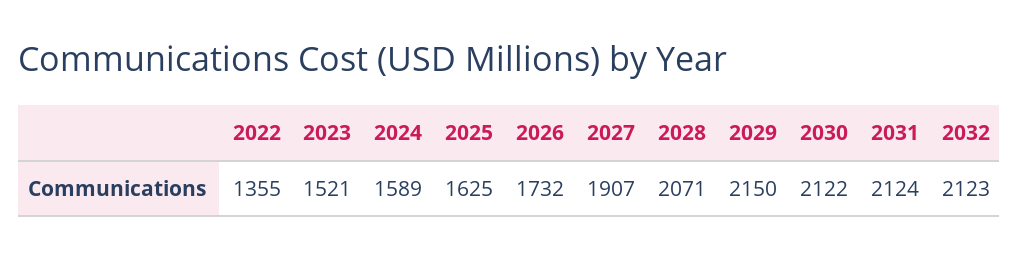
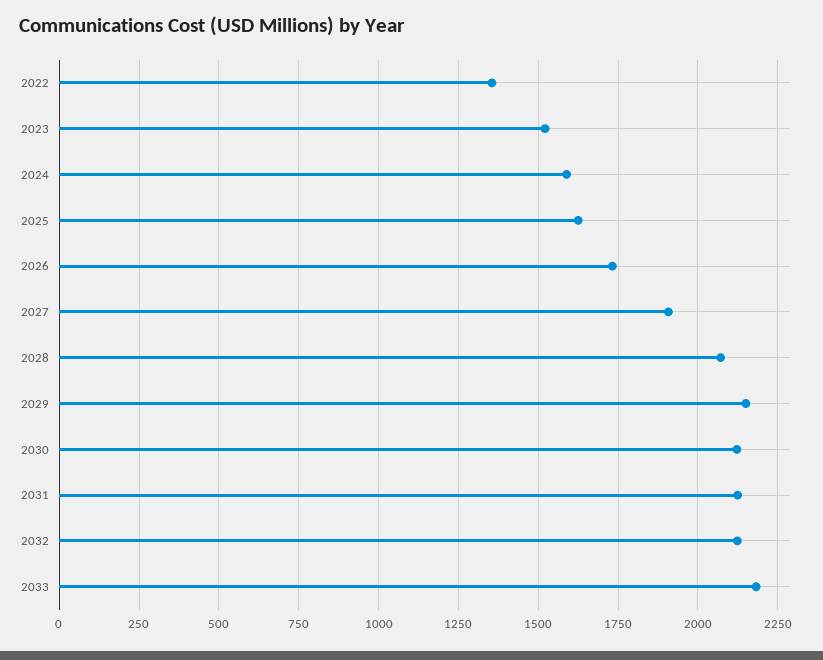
2033: none -> 2175

